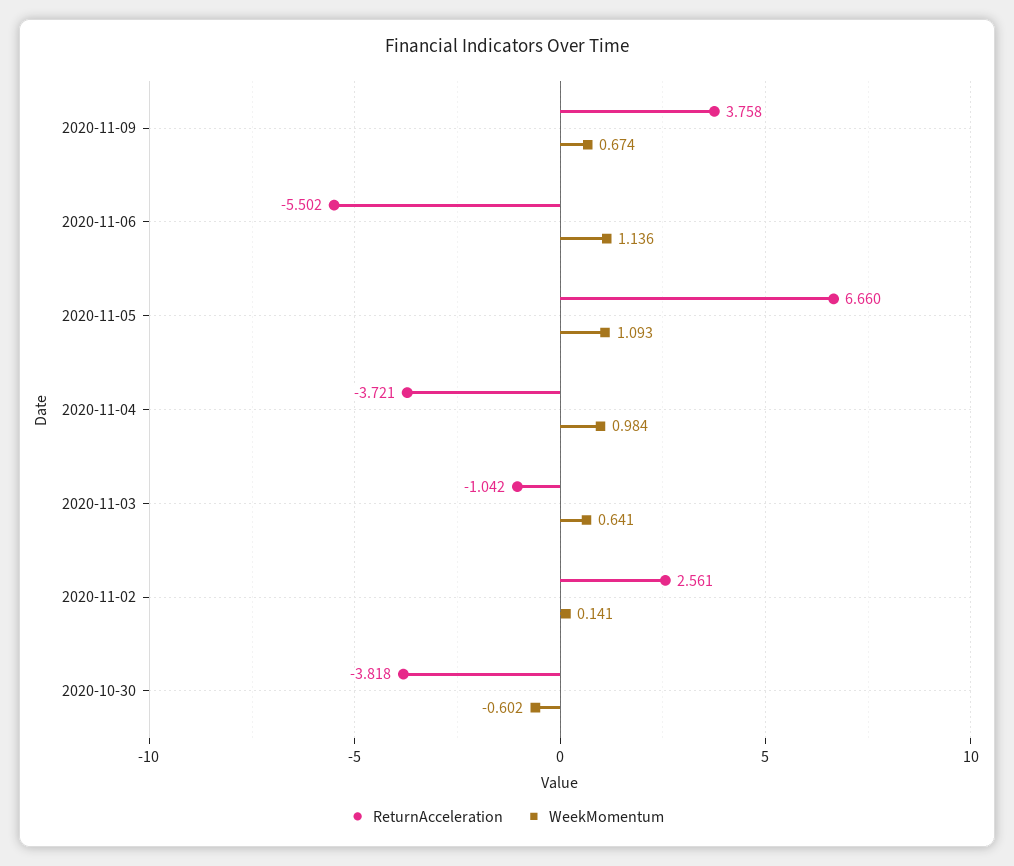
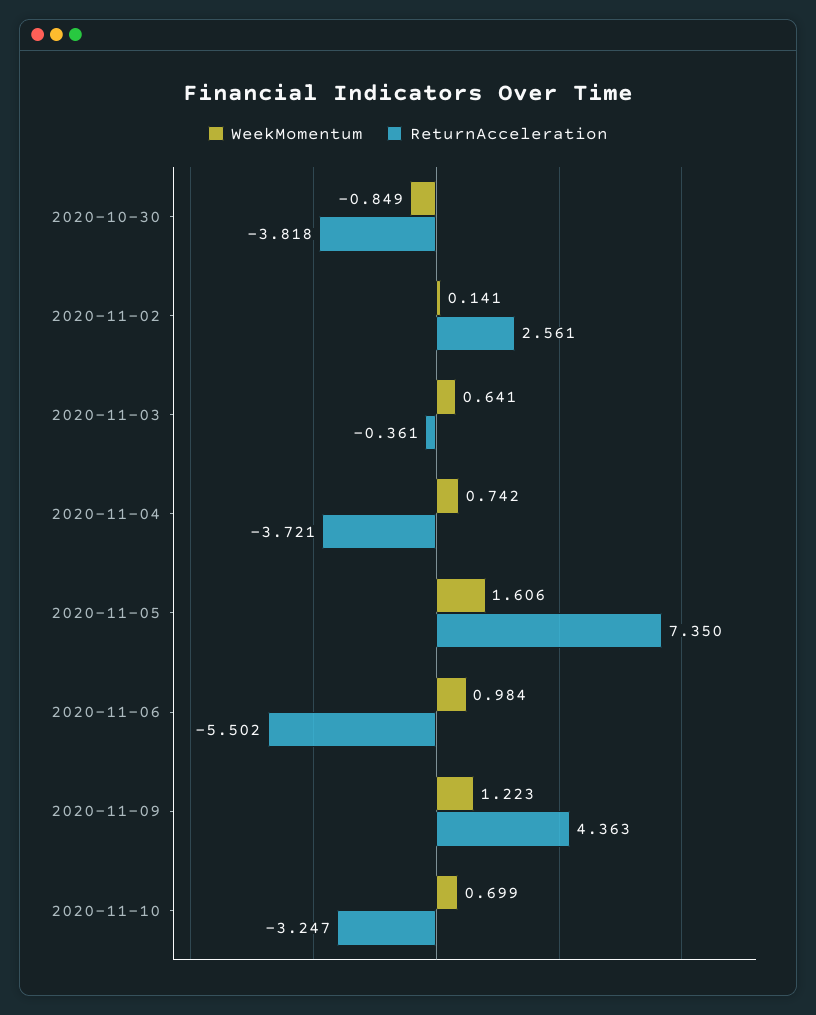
ReturnAcceleration, 2020-11-09: 3.758 -> 4.363
WeekMomentum, 2020-11-09: 0.674 -> 1.223
WeekMomentum, 2020-11-06: 1.136 -> 0.984
ReturnAcceleration, 2020-11-05: 6.66 -> 7.35
WeekMomentum, 2020-11-05: 1.093 -> 1.606
WeekMomentum, 2020-11-04: 0.984 -> 0.742
ReturnAcceleration, 2020-11-03: -1.042 -> -0.361
WeekMomentum, 2020-10-30: -0.602 -> -0.849
WeekMomentum, 2020-11-10: none -> 0.699
ReturnAcceleration, 2020-11-10: none -> -3.247

